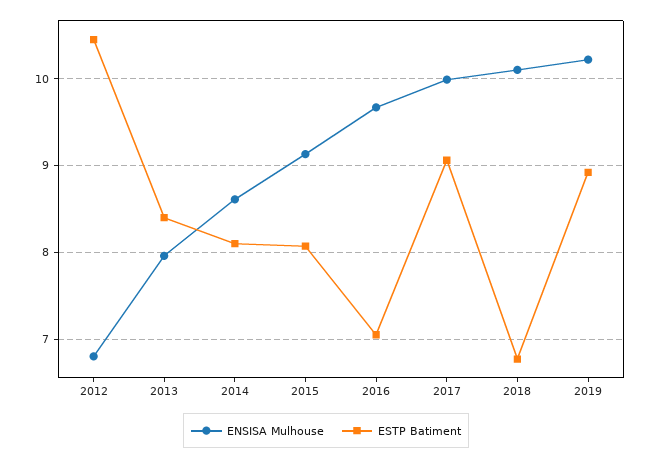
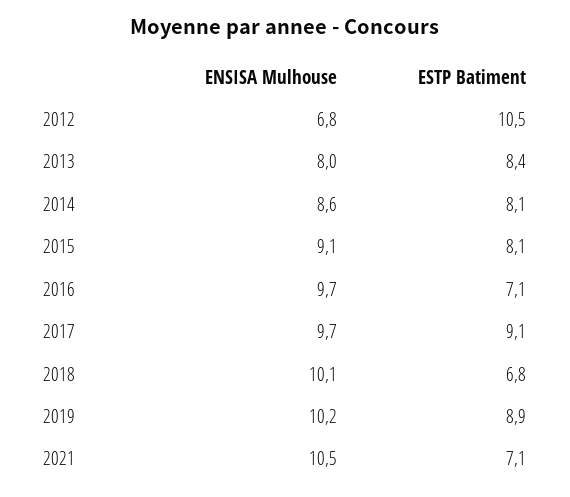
ENSISA Mulhouse, 2017: 10 -> 9.7
ENSISA Mulhouse, 2021: none -> 10.5
ESTP Batiment, 2021: none -> 7.1

